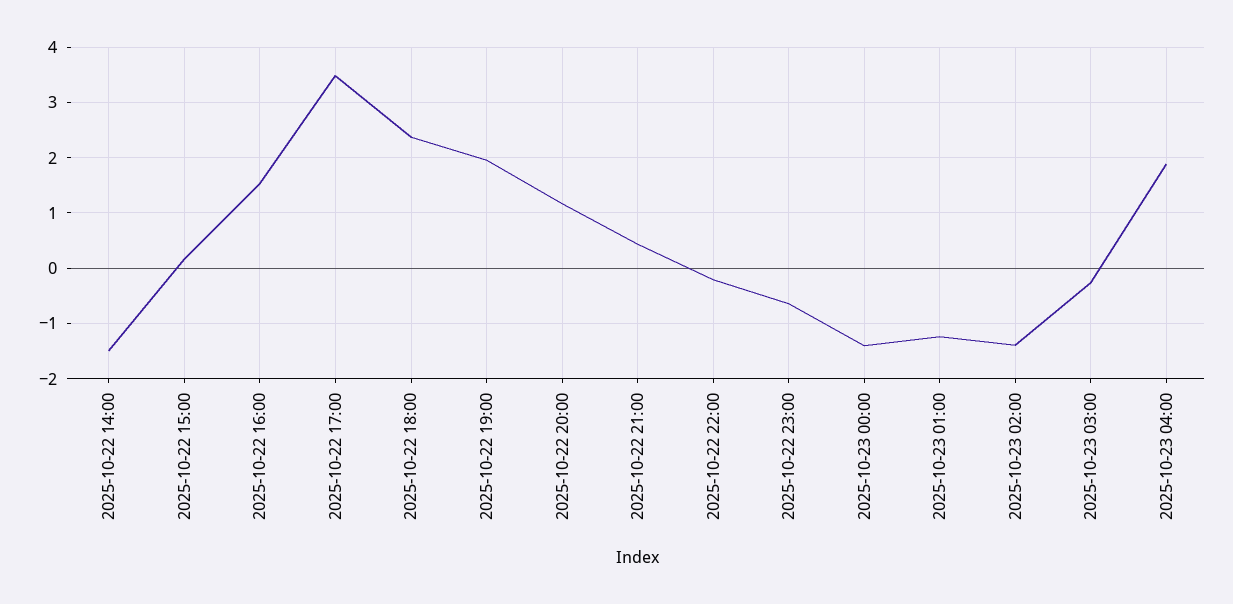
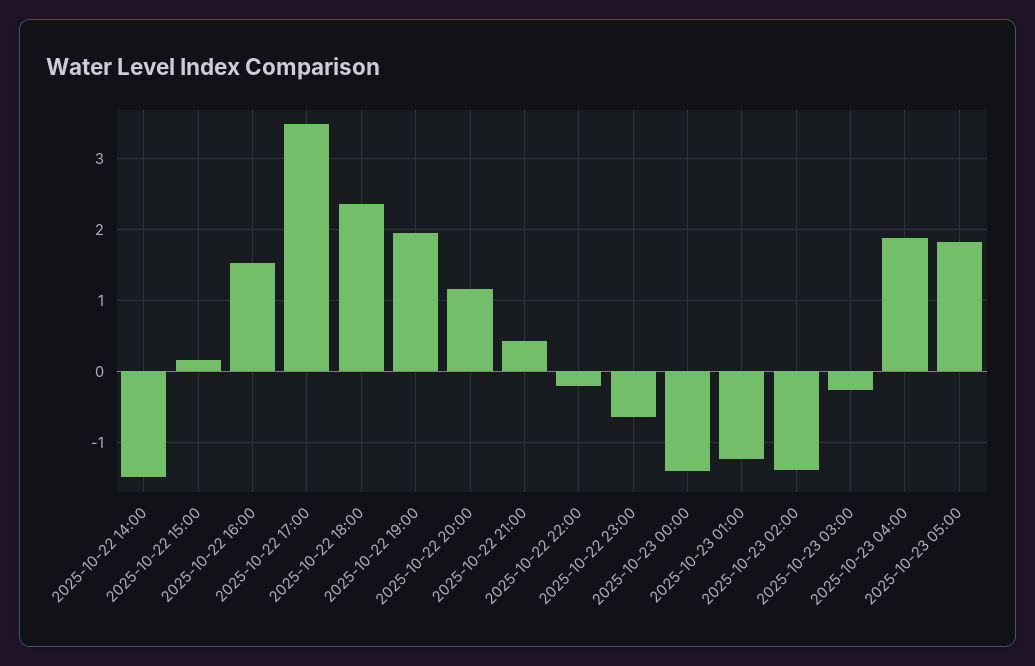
2025-10-23 05:00: none -> 1.8

